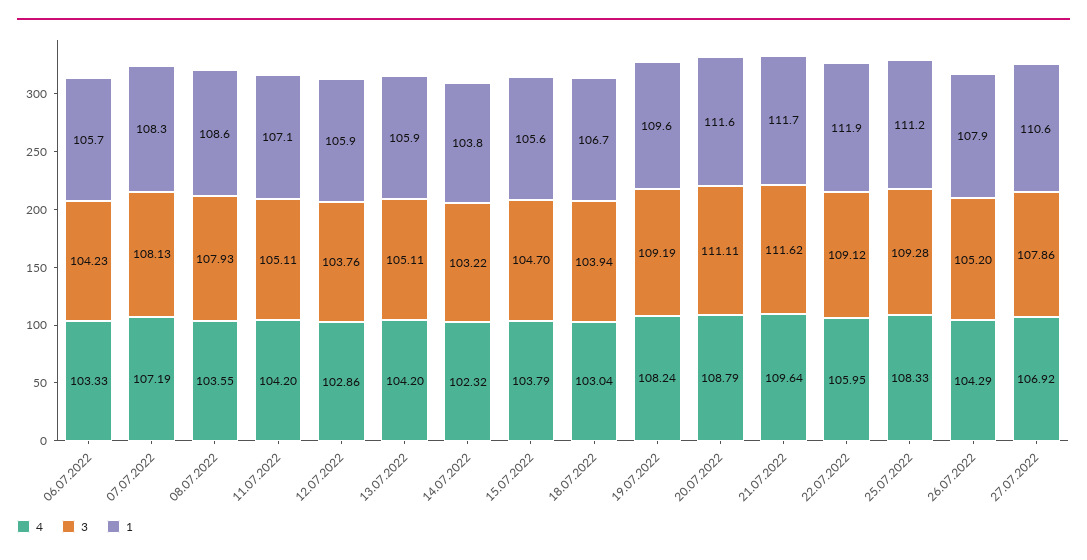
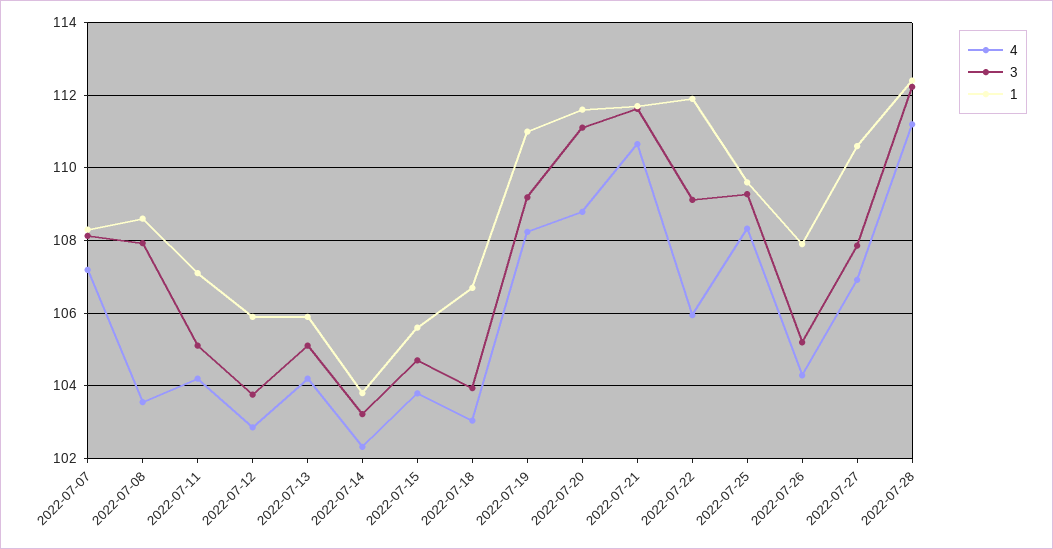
4, 06.07.2022: 103.33 -> none
3, 06.07.2022: 104.23 -> none
1, 06.07.2022: 105.7 -> none
1, 19.07.2022: 109.6 -> 111
4, 21.07.2022: 109.64 -> 110.6
1, 25.07.2022: 111.2 -> 109.6
4, 2022-07-28: none -> 111.2
3, 2022-07-28: none -> 112.2
1, 2022-07-28: none -> 112.4

